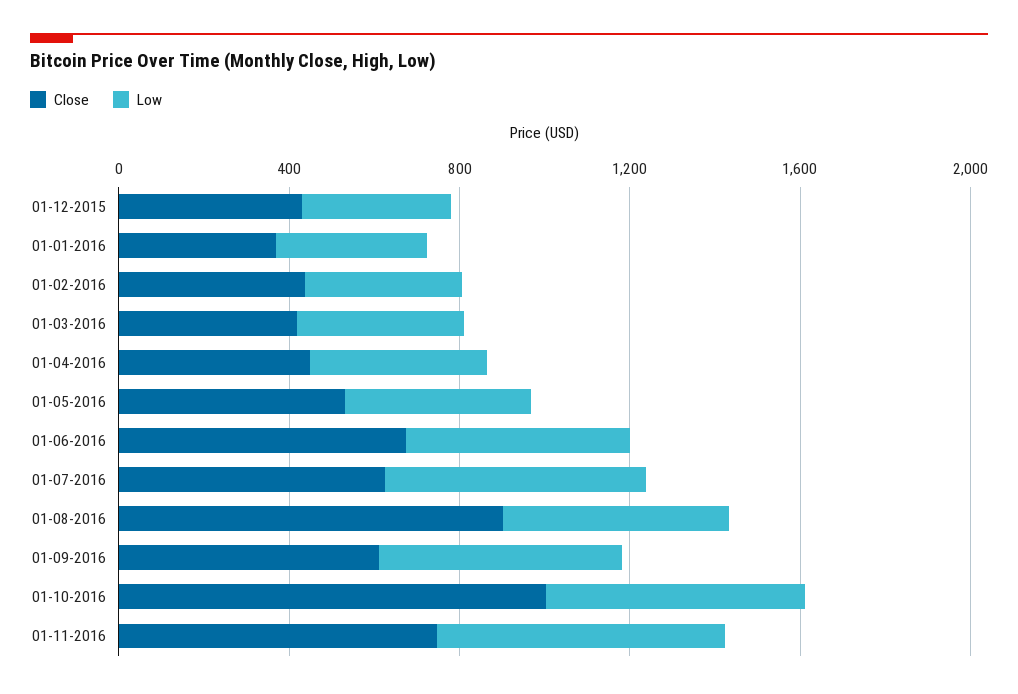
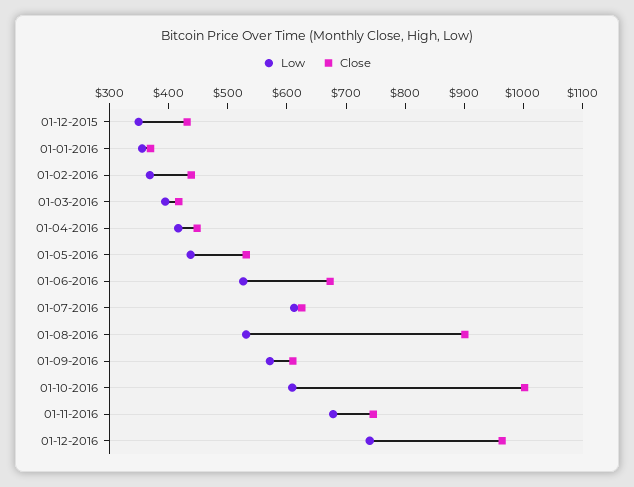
Low, 01-12-2016: none -> 740
Close, 01-12-2016: none -> 960

